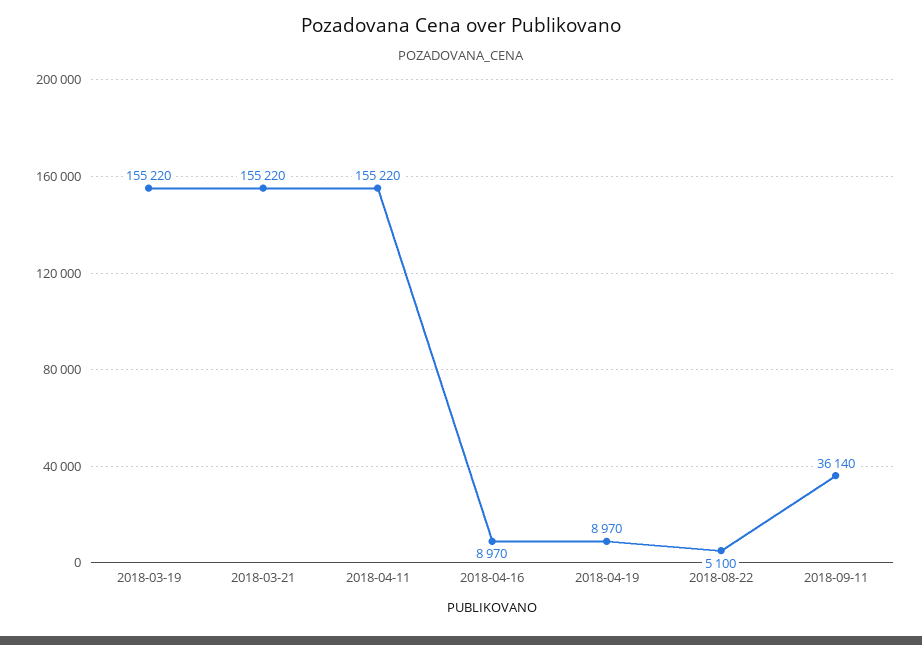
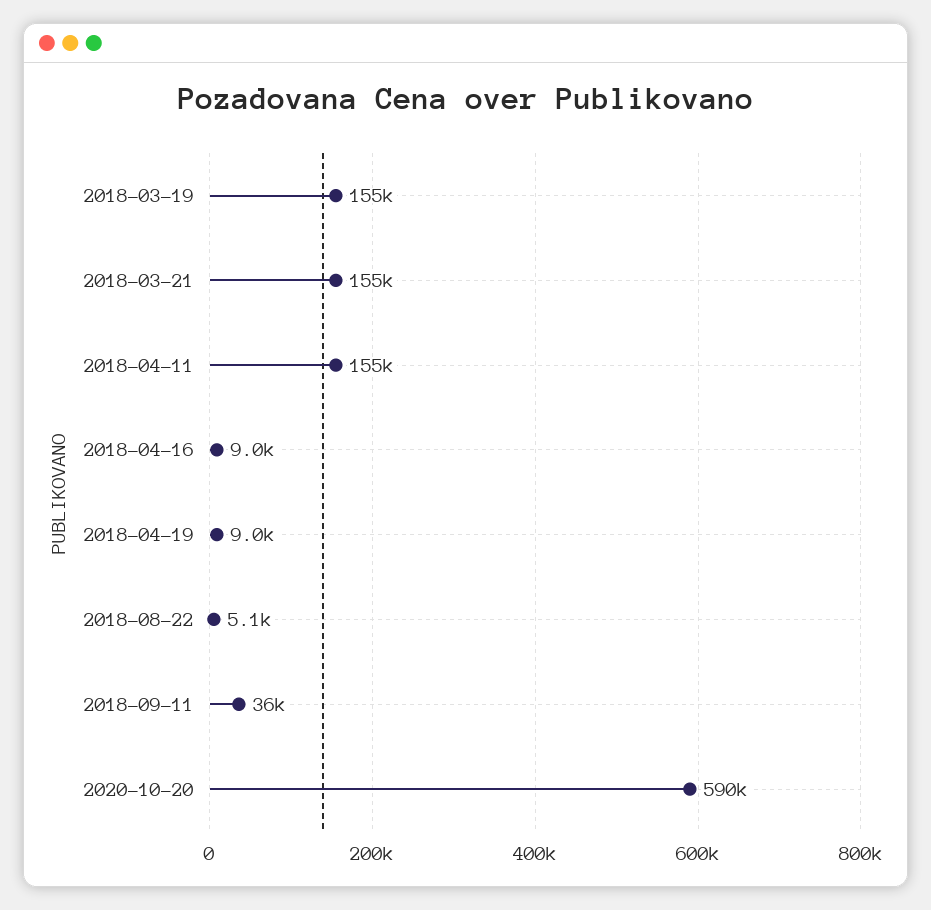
2020-10-20: none -> 590000

